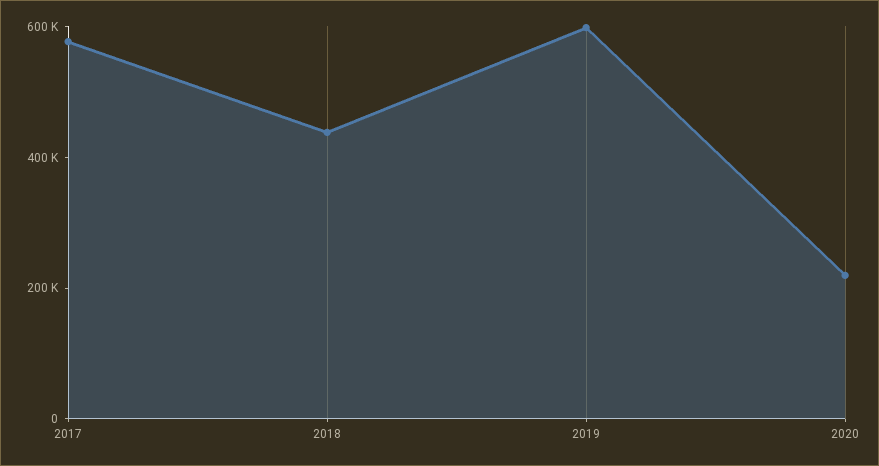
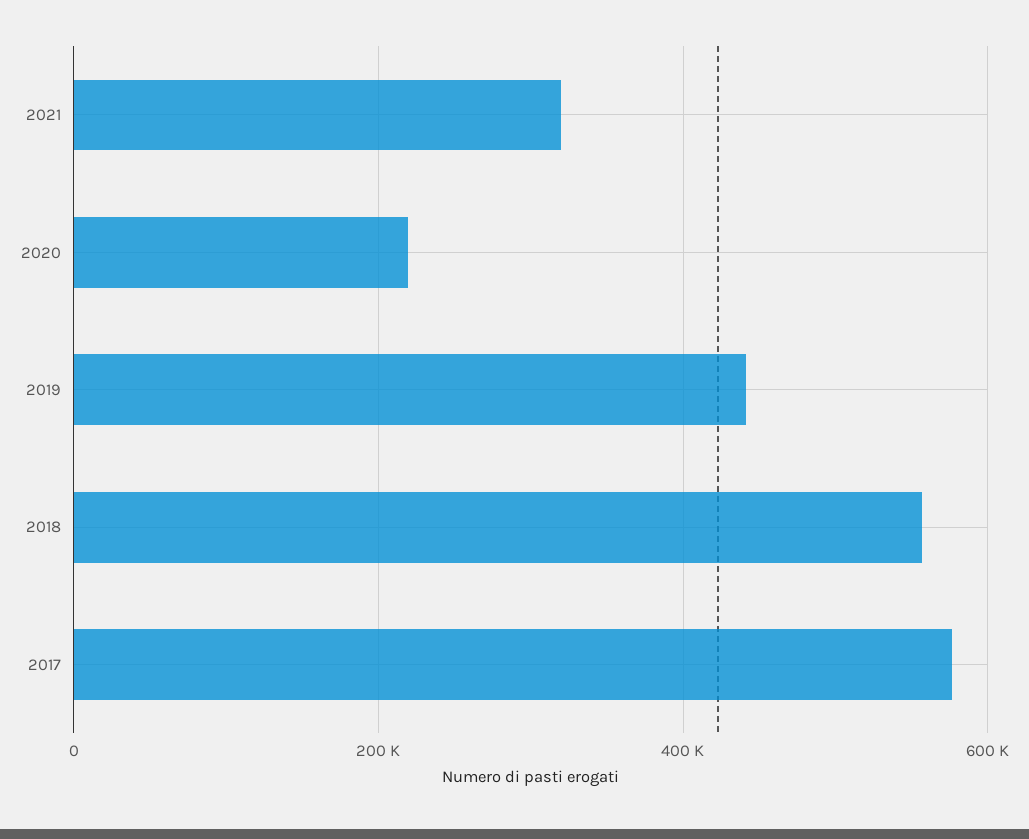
2018: 450000 -> 560000
2019: 600000 -> 440000
2021: none -> 320000

